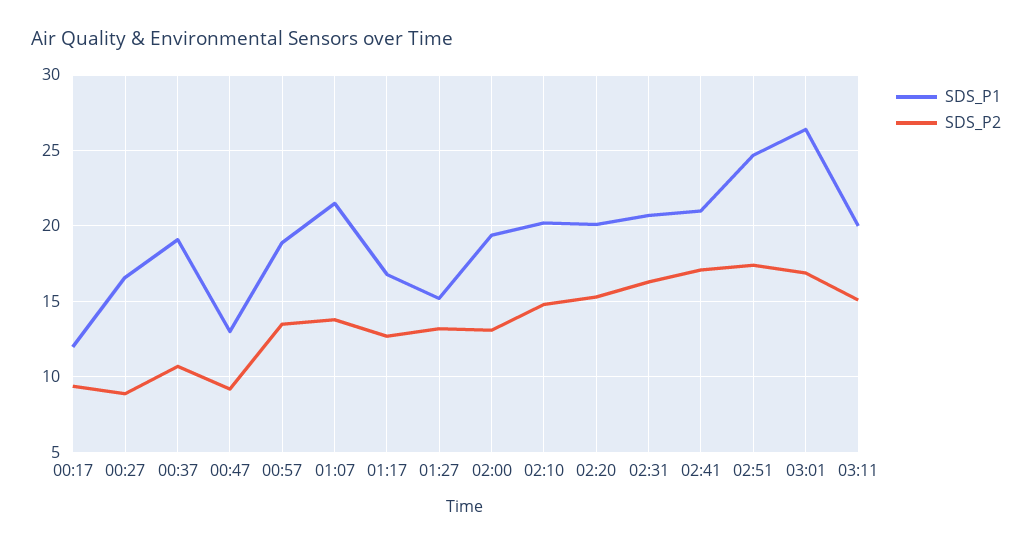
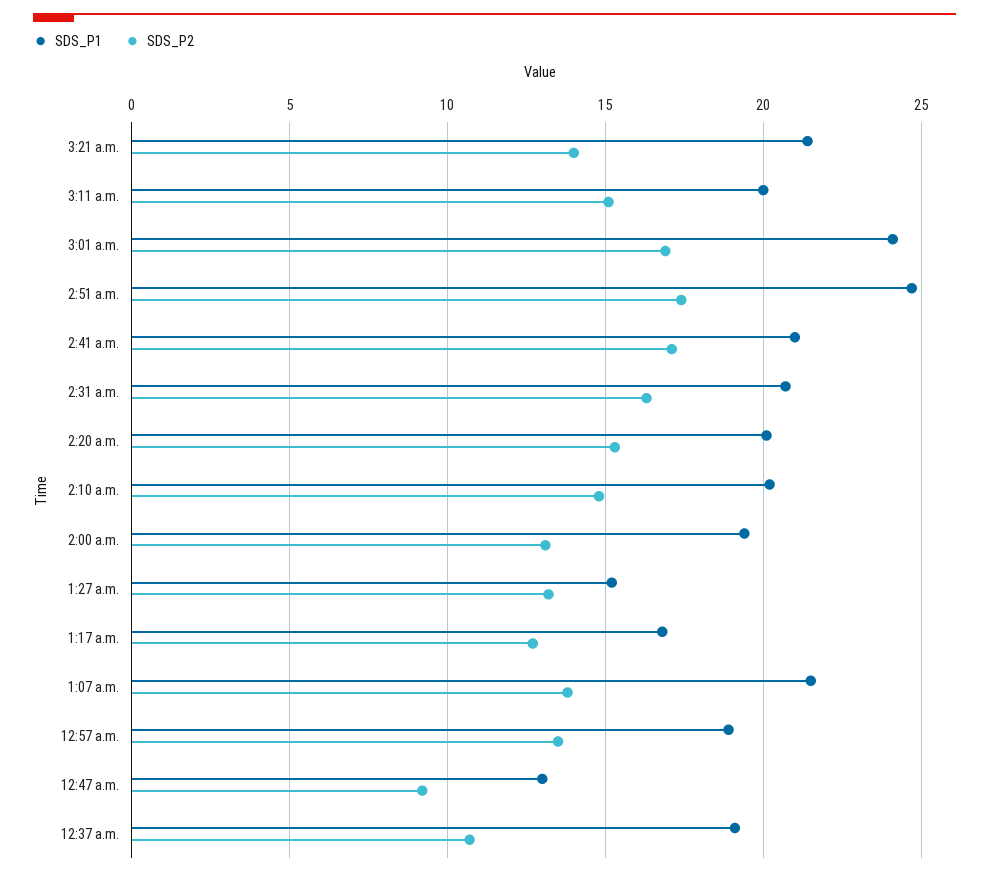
SDS_P1, 00:17: 12 -> none
SDS_P2, 00:17: 9.5 -> none
SDS_P1, 00:27: 16.5 -> none
SDS_P2, 00:27: 9 -> none
SDS_P1, 03:01: 26.5 -> 24
SDS_P1, 3:21 a.m.: none -> 21.5
SDS_P2, 3:21 a.m.: none -> 14

